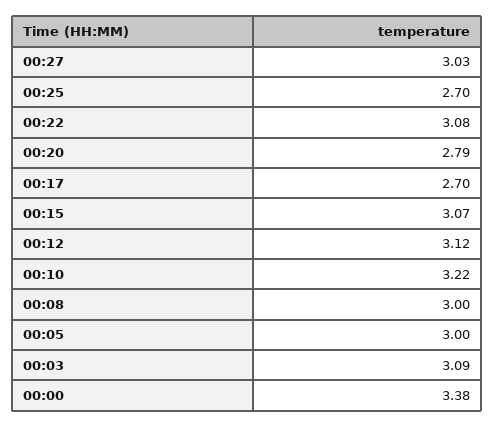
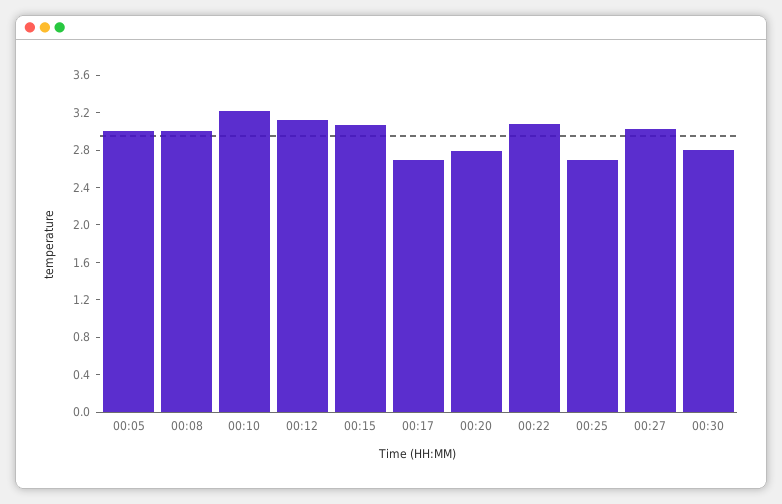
00:03: 3.09 -> none
00:00: 3.38 -> none
00:30: none -> 2.8

